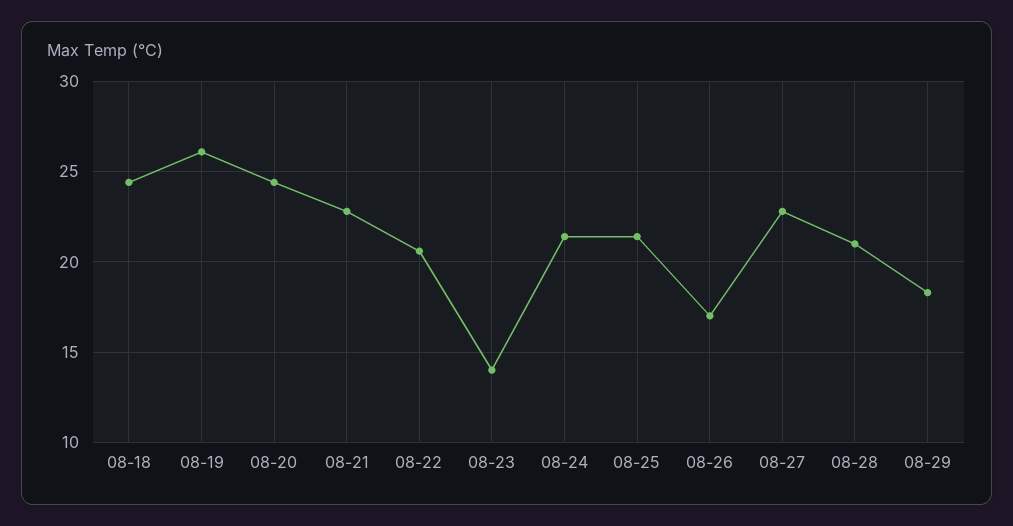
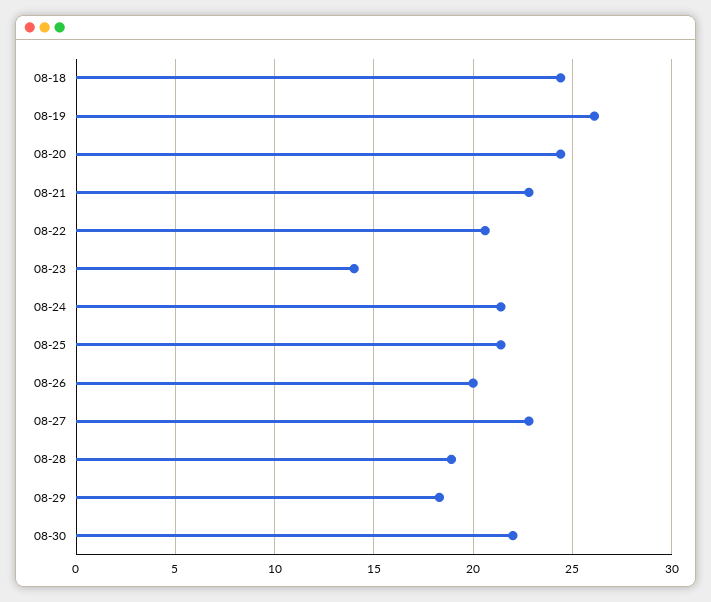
08-26: 17 -> 20
08-28: 21 -> 19
08-30: none -> 22

